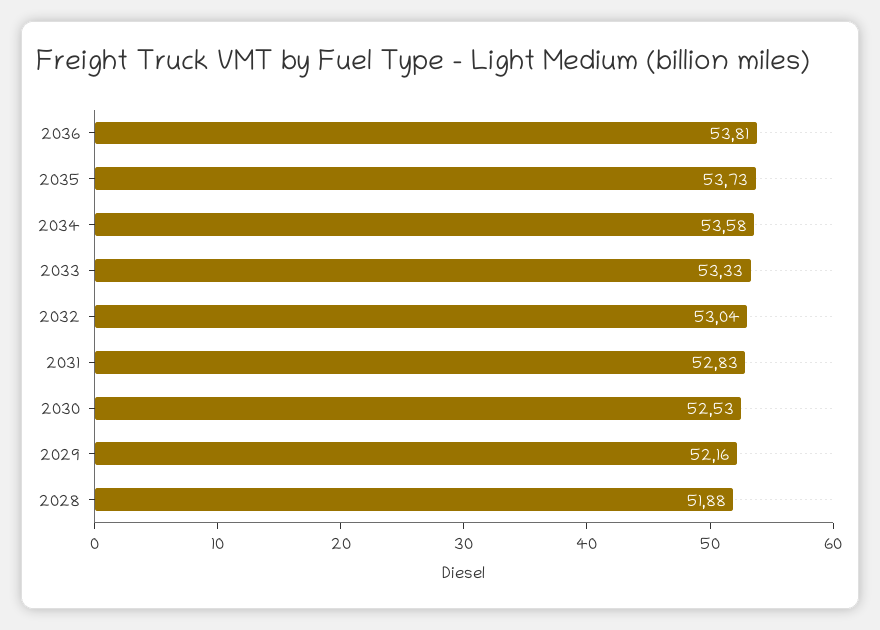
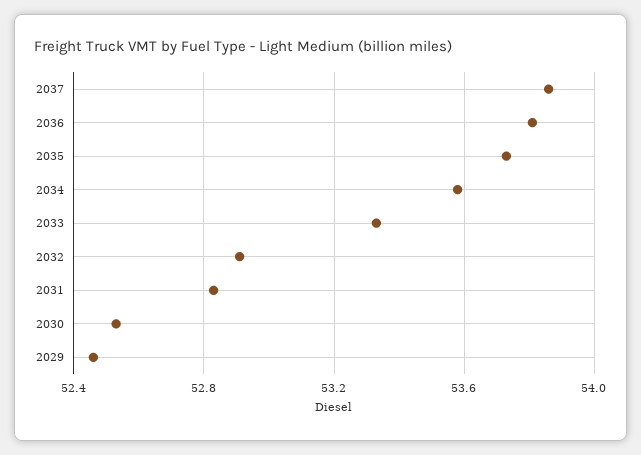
2032: 53.04 -> 52.9
2029: 52.16 -> 52.45
2028: 51.88 -> none
2037: none -> 53.85

